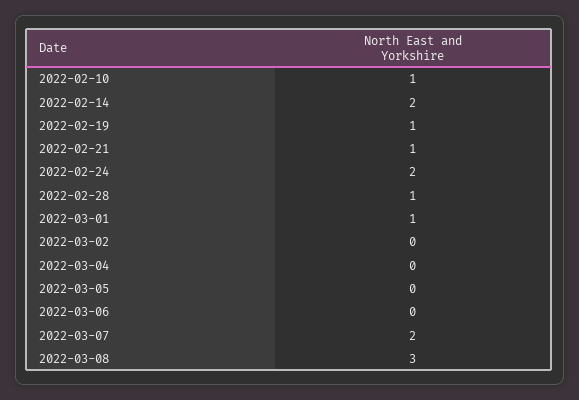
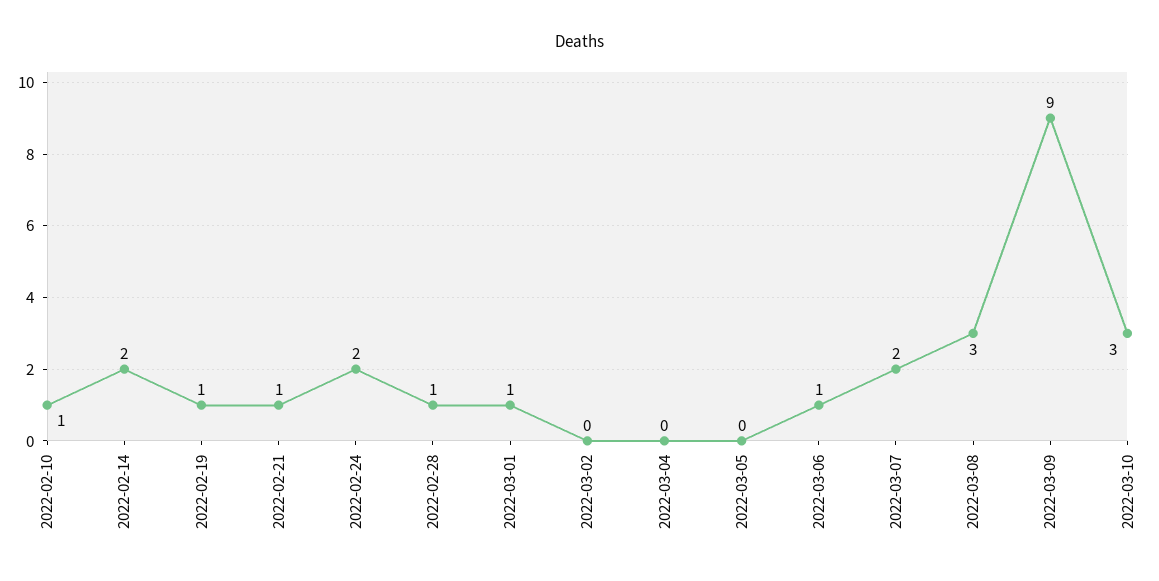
2022-03-06: 0 -> 1
2022-03-09: none -> 9
2022-03-10: none -> 3

